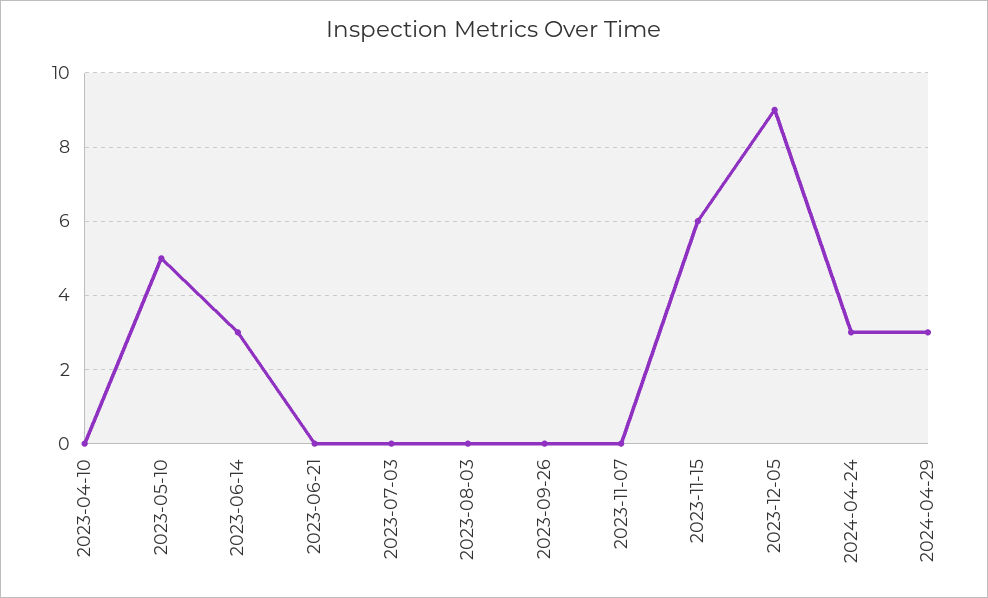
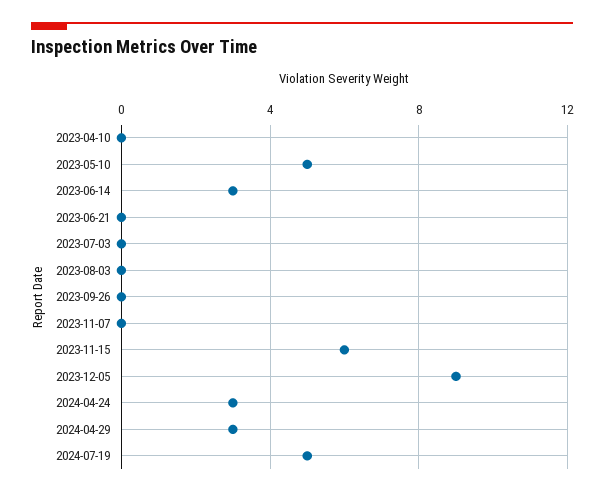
2024-07-19: none -> 5

